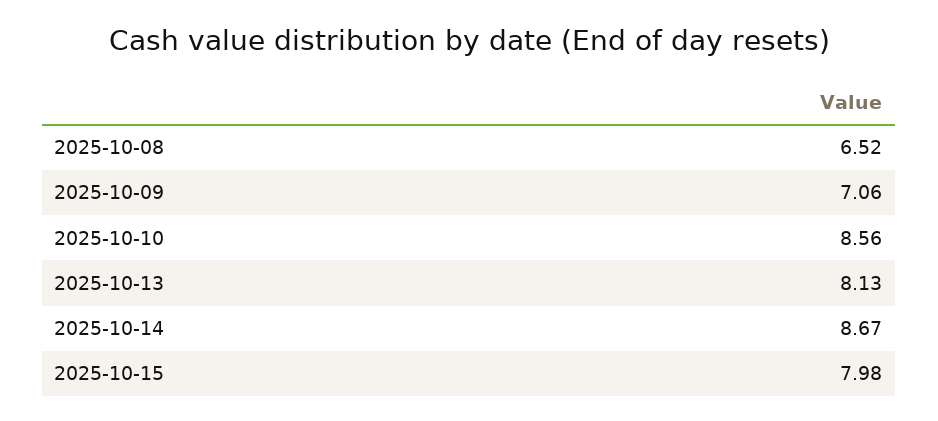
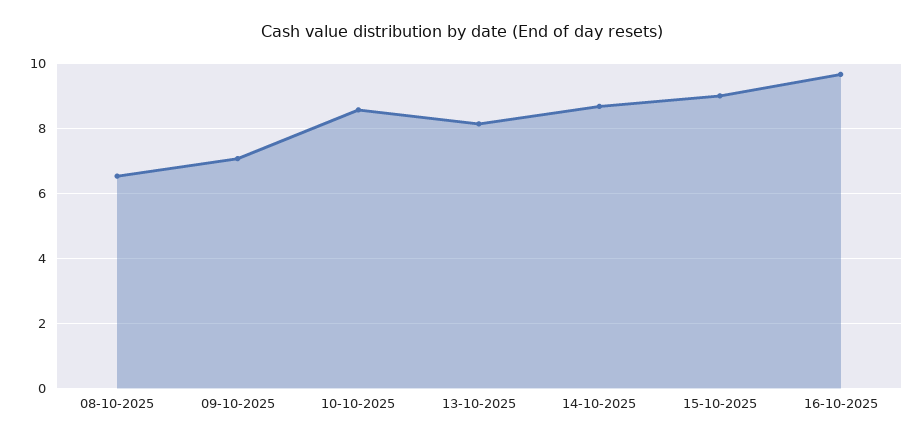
2025-10-15: 7.98 -> 9
16-10-2025: none -> 9.6

